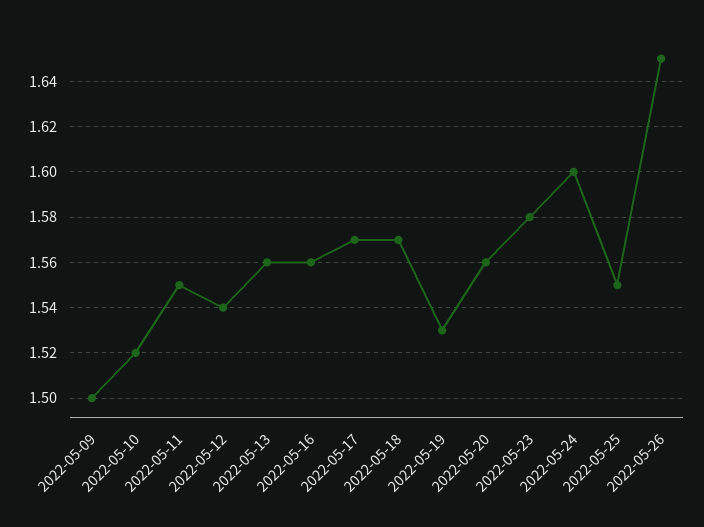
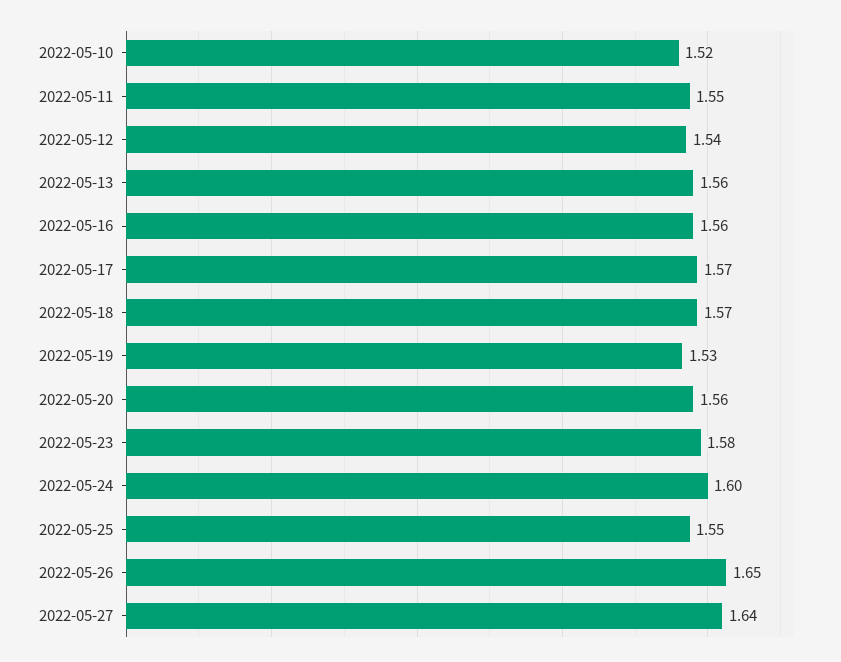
2022-05-09: 1.5 -> none
2022-05-27: none -> 1.64

